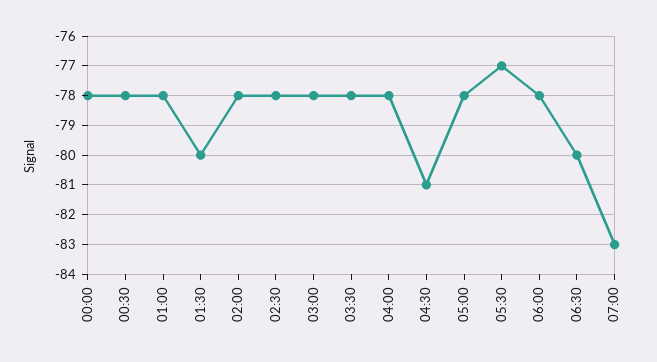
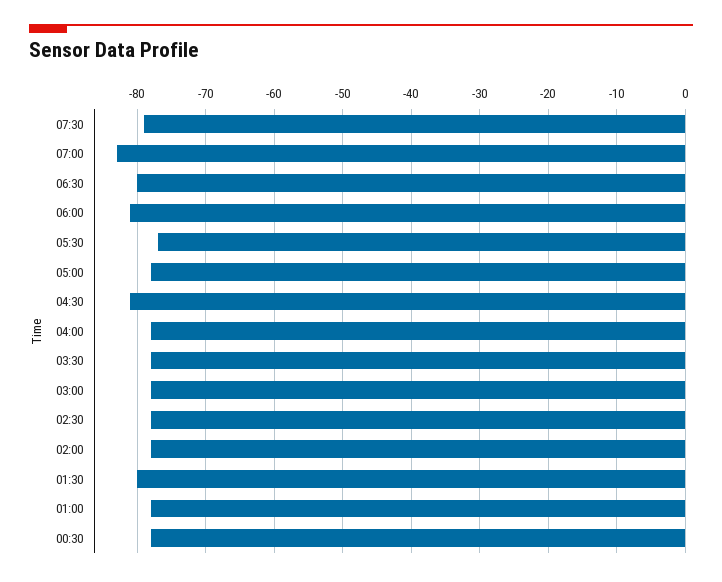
00:00: -78 -> none
06:00: -78 -> -81
07:30: none -> -79

